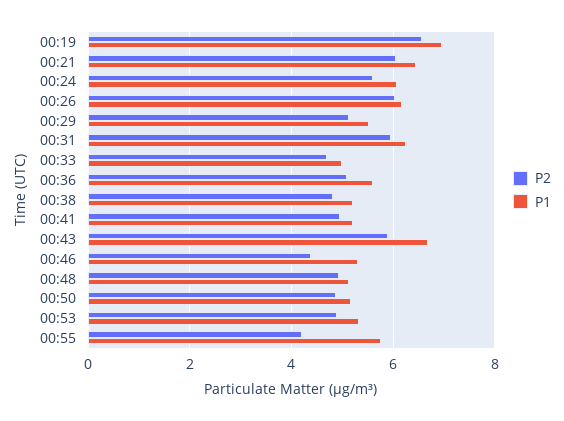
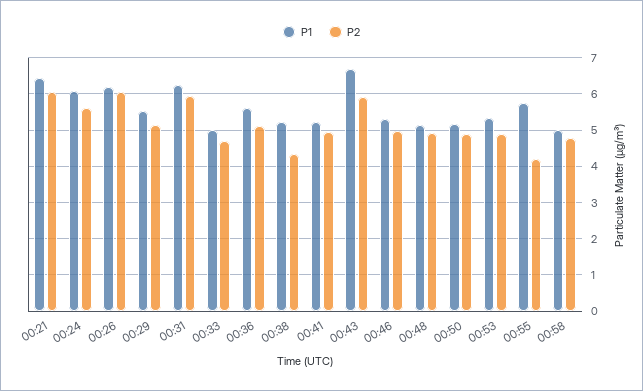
P2, 00:19: 6.6 -> none
P1, 00:19: 7 -> none
P2, 00:38: 4.8 -> 4.4
P2, 00:46: 4.4 -> 5
P1, 00:58: none -> 5
P2, 00:58: none -> 4.8

